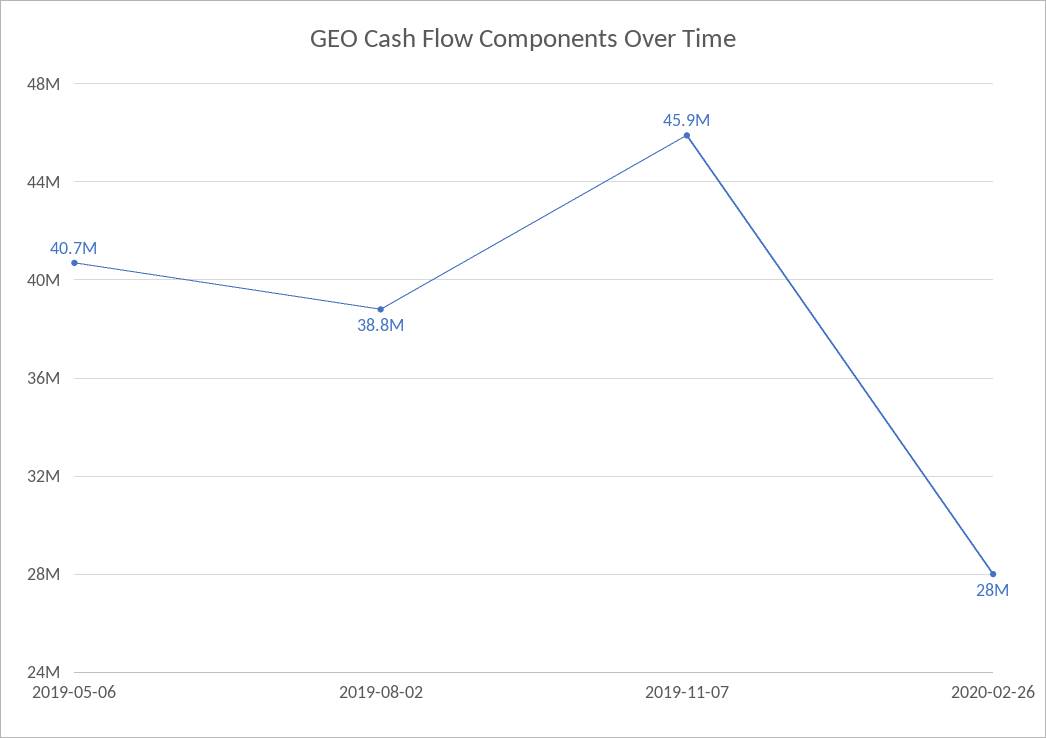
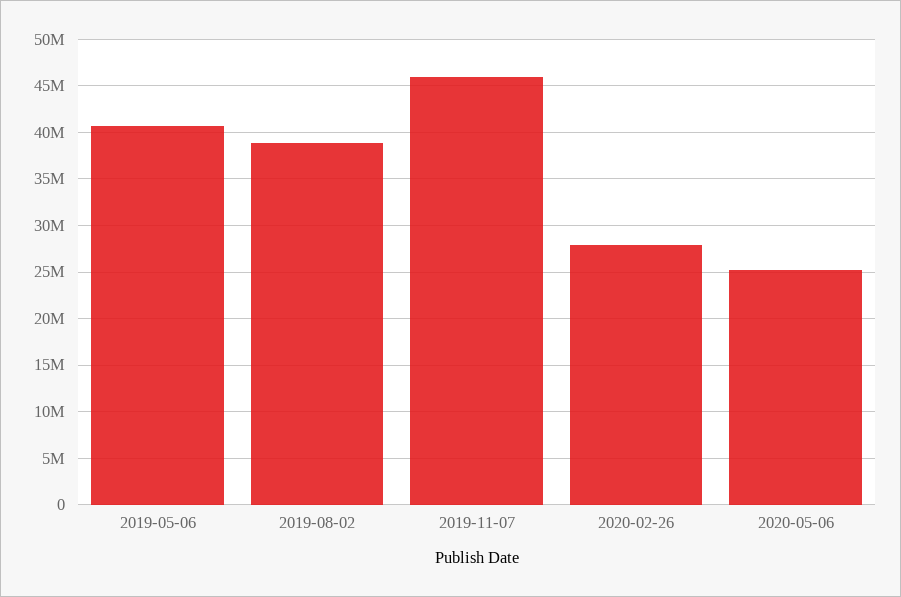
2020-05-06: none -> 25000000

